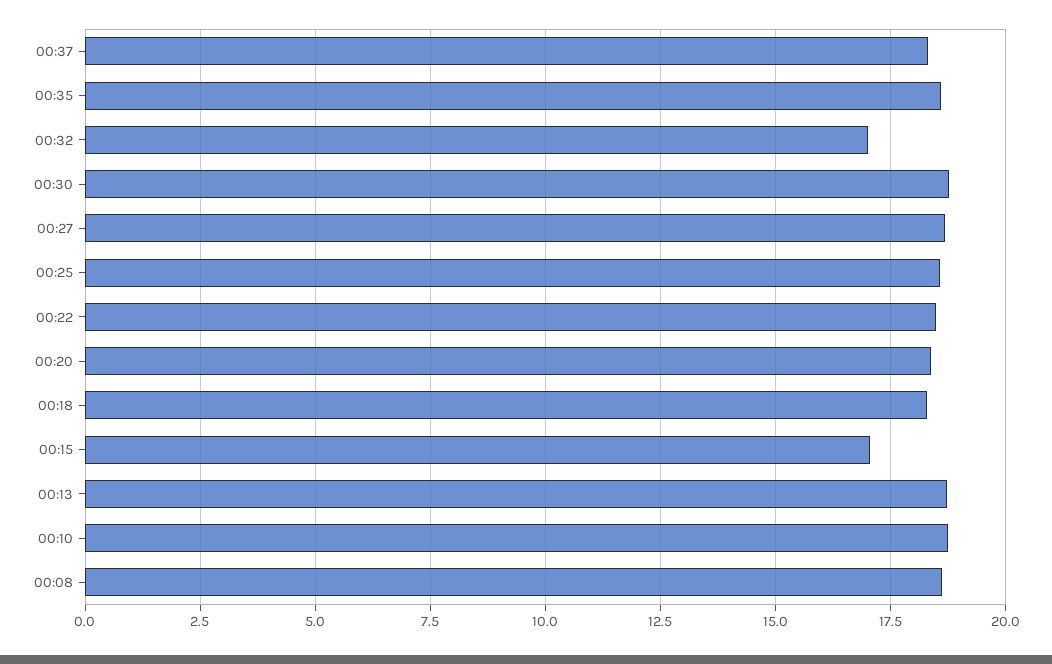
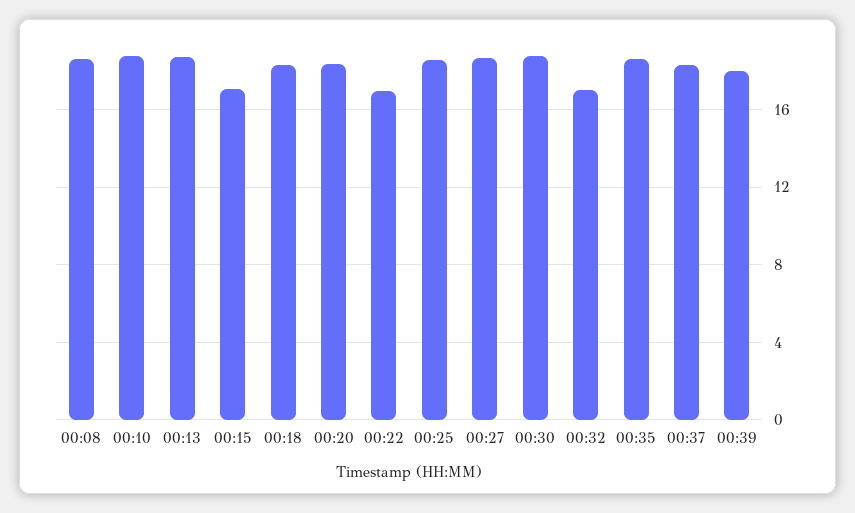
00:22: 18.5 -> 17
00:39: none -> 18

